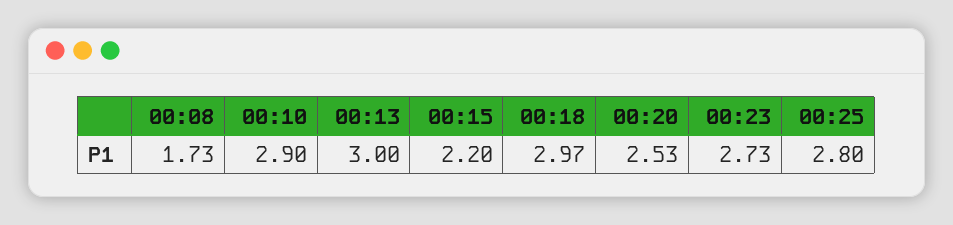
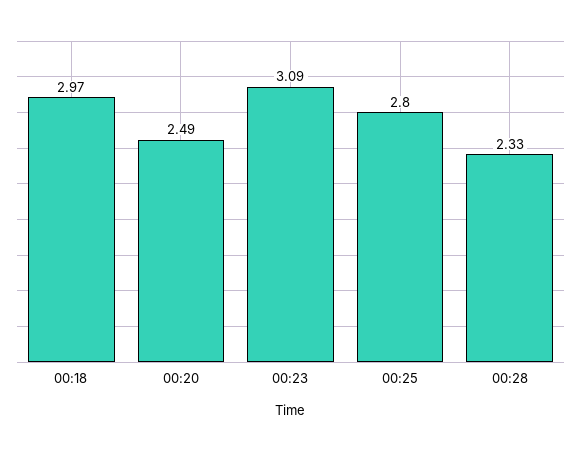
00:08: 1.73 -> none
00:10: 2.9 -> none
00:13: 3 -> none
00:15: 2.2 -> none
00:20: 2.53 -> 2.49
00:23: 2.73 -> 3.09
00:28: none -> 2.33

